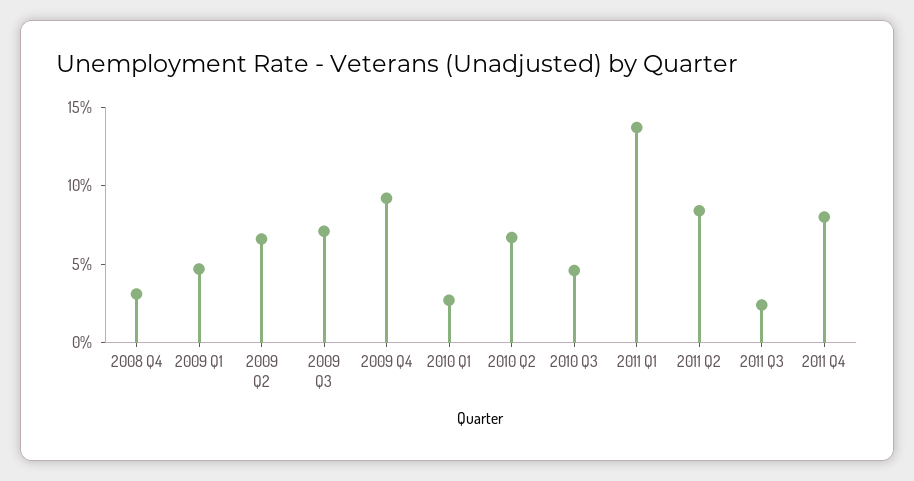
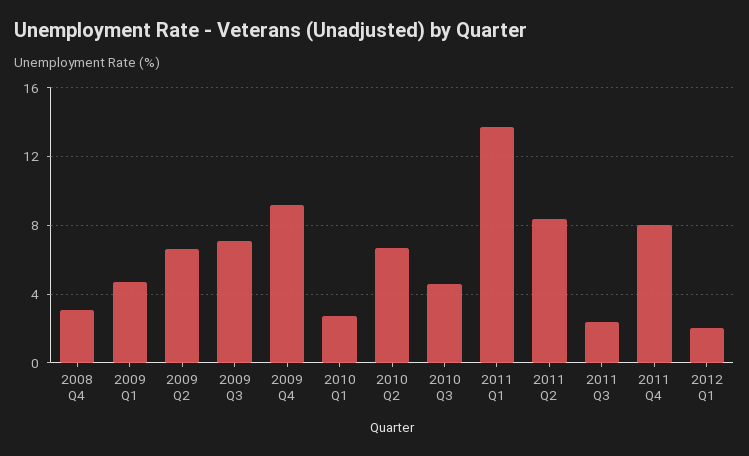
2012 Q1: none -> 2

